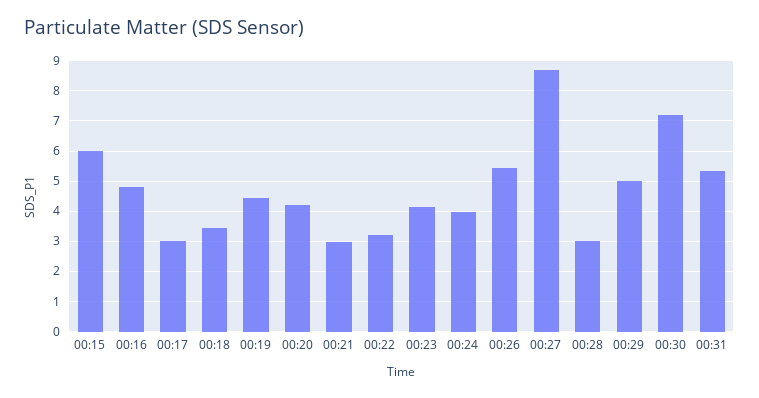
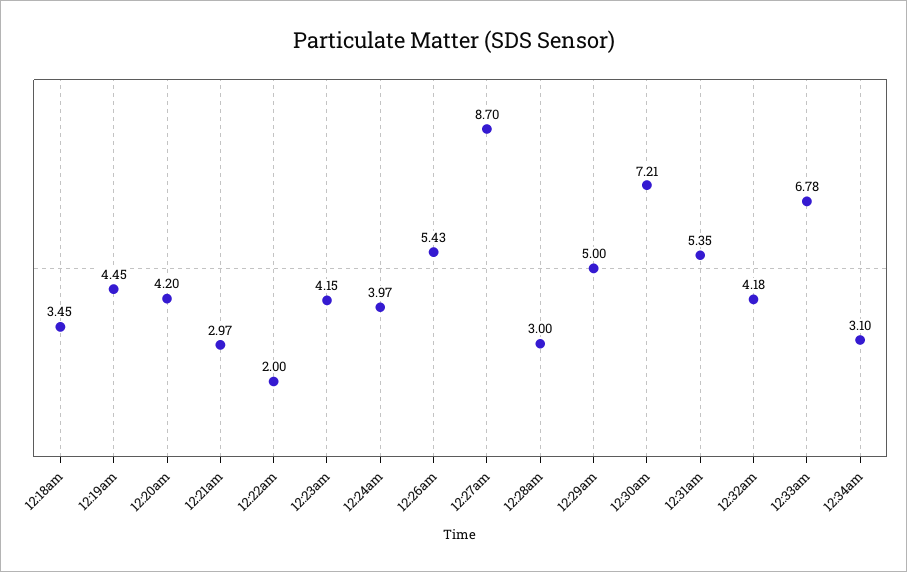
00:15: 6 -> none
00:16: 4.8 -> none
00:17: 3 -> none
00:22: 3.2 -> 2
12:32am: none -> 4.18
12:33am: none -> 6.78
12:34am: none -> 3.1

